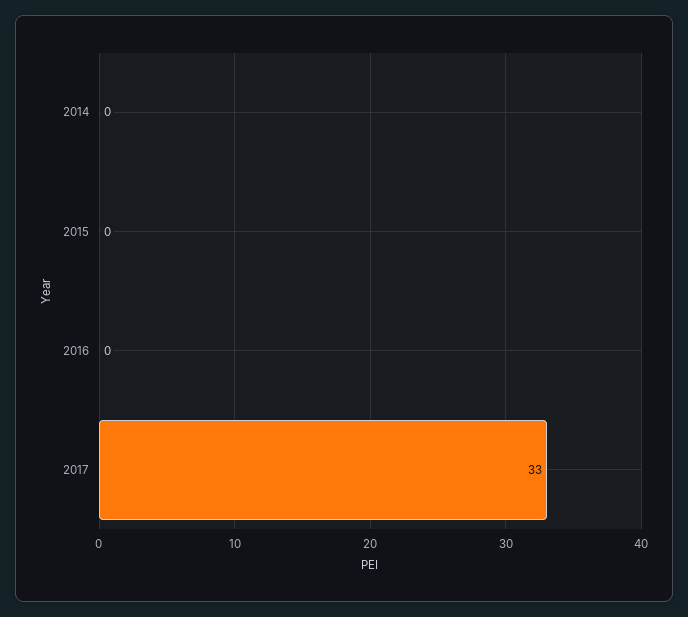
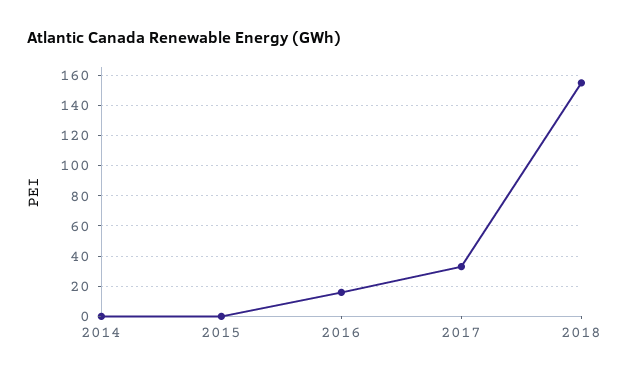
2016: 0 -> 15
2018: none -> 155

